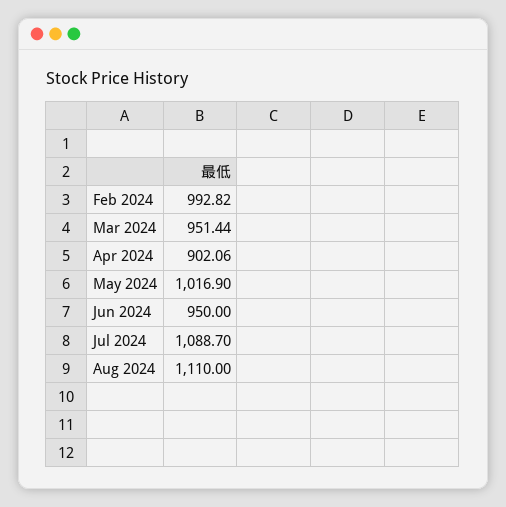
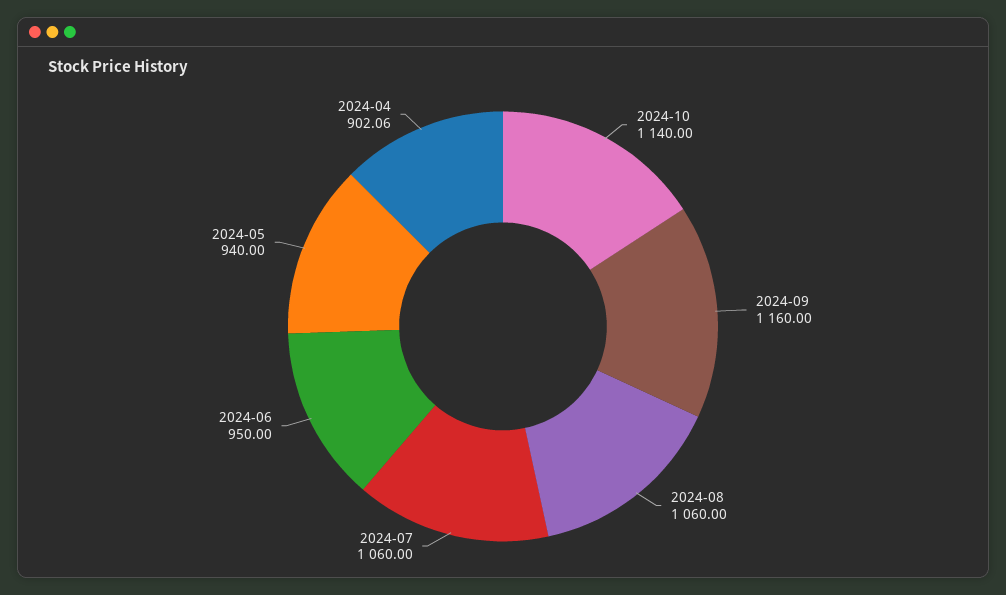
Feb 2024: 992.82 -> none
Mar 2024: 951.44 -> none
May 2024: 1016.9 -> 940
Jul 2024: 1088.7 -> 1060
Aug 2024: 1110 -> 1060
2024-10: none -> 1140
2024-09: none -> 1160

